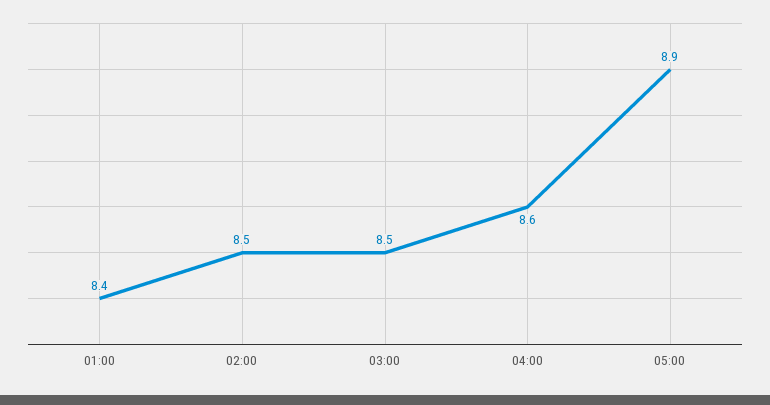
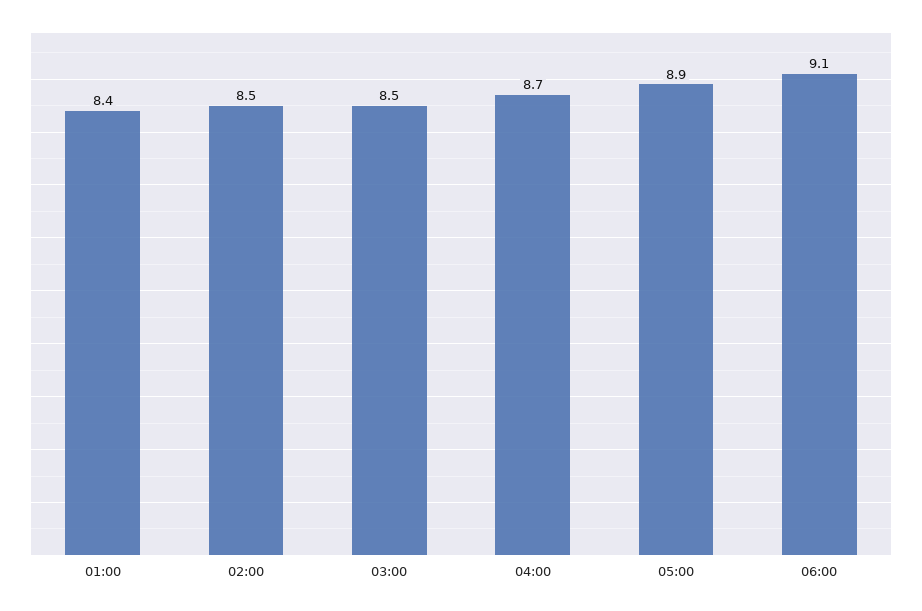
04:00: 8.6 -> 8.7
06:00: none -> 9.1

